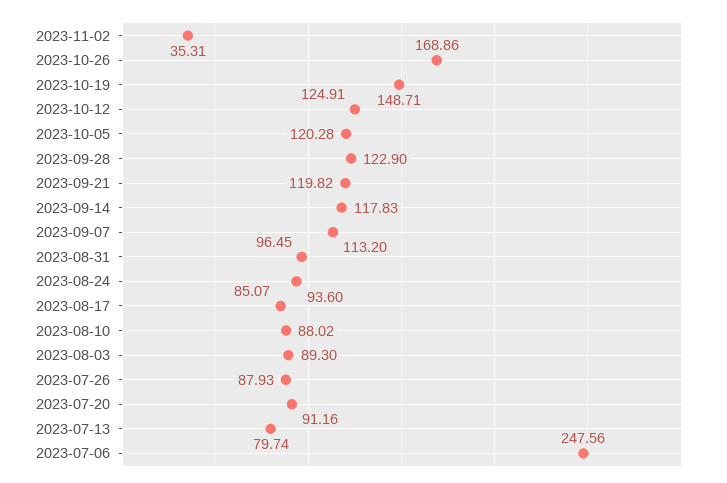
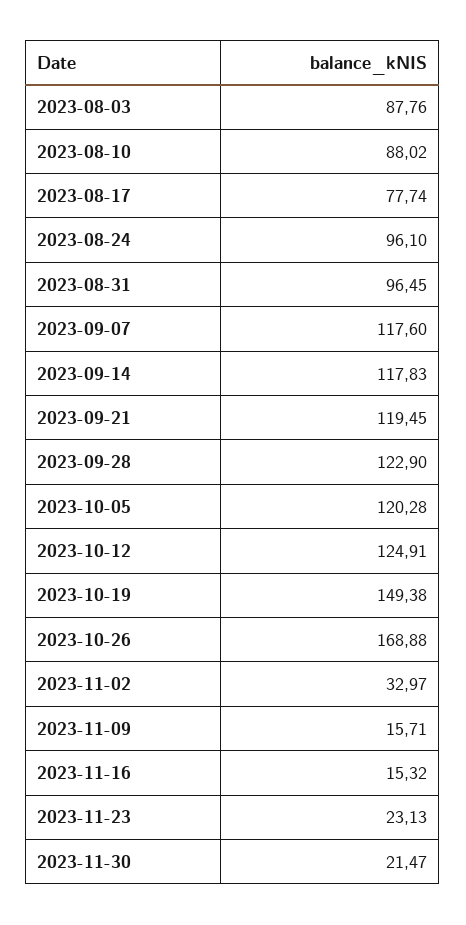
2023-11-02: 35.31 -> 32.97
2023-10-26: 168.86 -> 168.88
2023-10-19: 148.71 -> 149.38
2023-09-21: 119.82 -> 119.45
2023-09-07: 113.2 -> 117.6
2023-08-24: 93.6 -> 96.1
2023-08-17: 85.07 -> 77.74
2023-08-03: 89.3 -> 87.76
2023-07-26: 87.93 -> none
2023-07-20: 91.16 -> none
2023-07-13: 79.74 -> none
2023-07-06: 247.56 -> none
2023-11-09: none -> 15.71
2023-11-16: none -> 15.32
2023-11-23: none -> 23.13
2023-11-30: none -> 21.47

